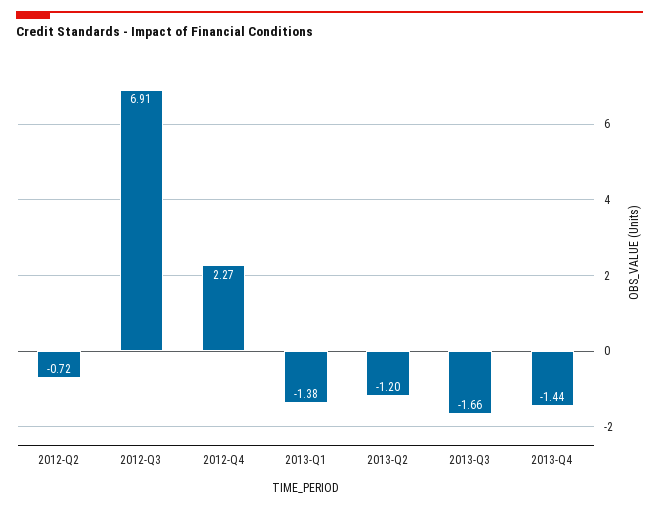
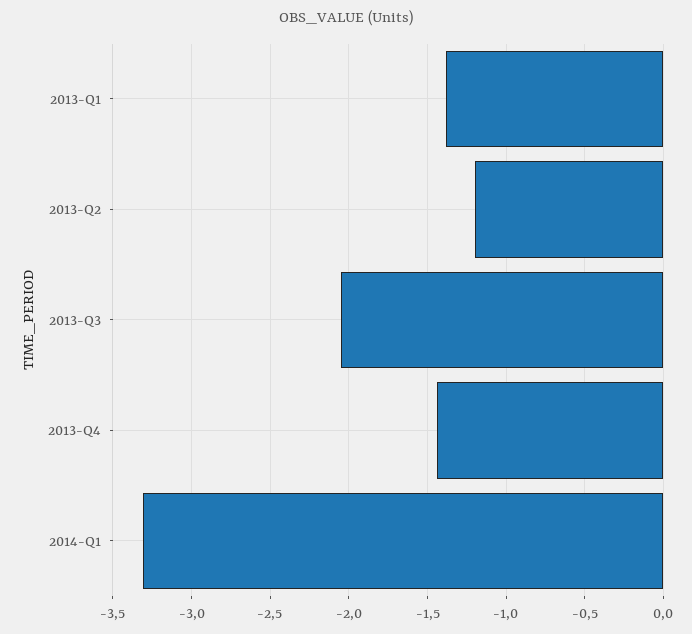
2012-Q2: -0.72 -> none
2012-Q3: 6.91 -> none
2012-Q4: 2.27 -> none
2013-Q3: -1.66 -> -2.05
2014-Q1: none -> -3.3

